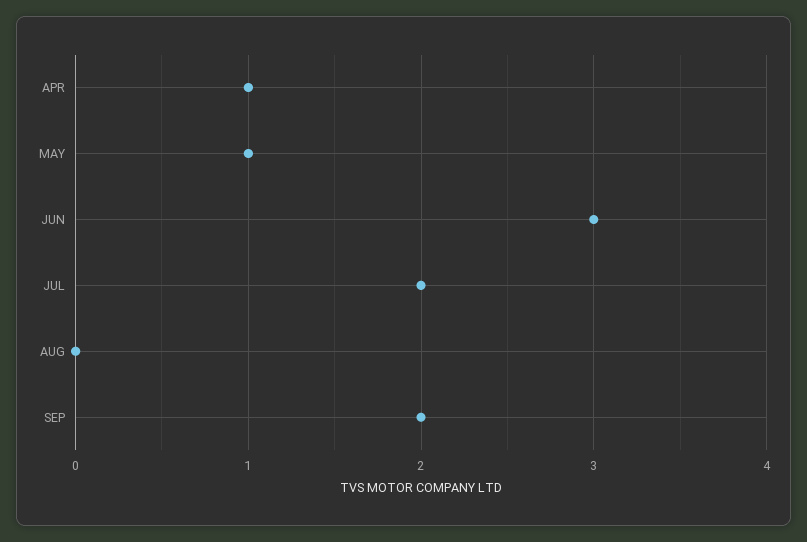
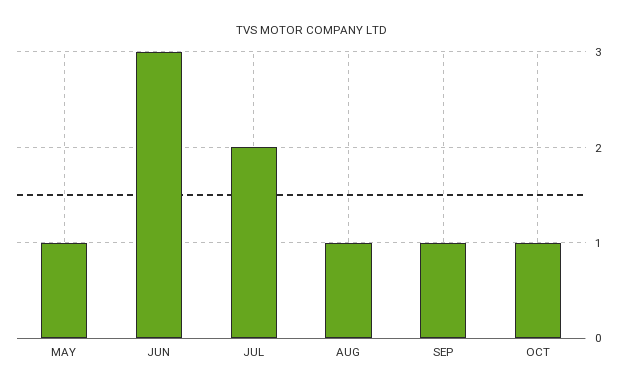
APR: 1 -> none
AUG: 0 -> 1
SEP: 2 -> 1
OCT: none -> 1

